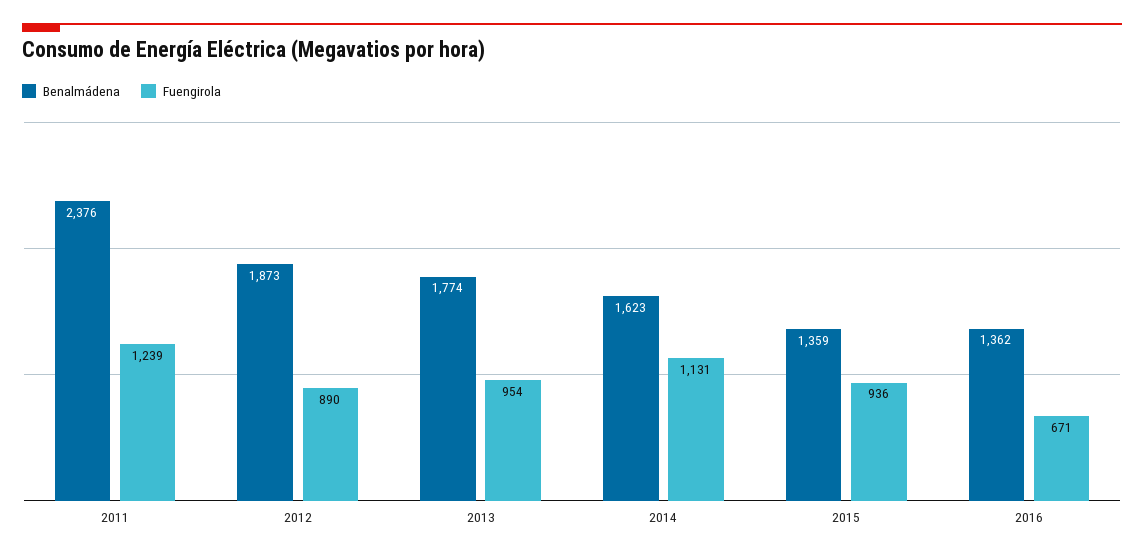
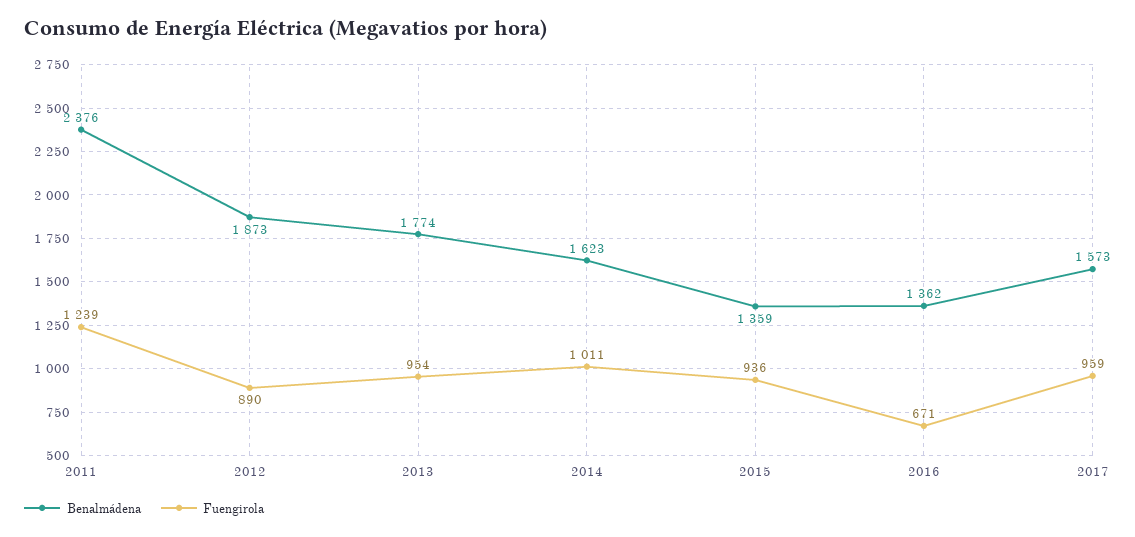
Fuengirola, 2014: 1131 -> 1011
Benalmádena, 2017: none -> 1573
Fuengirola, 2017: none -> 959

